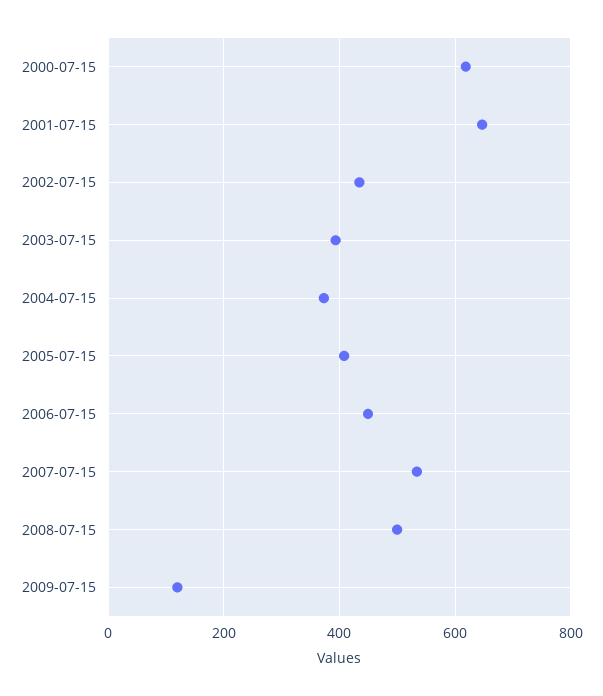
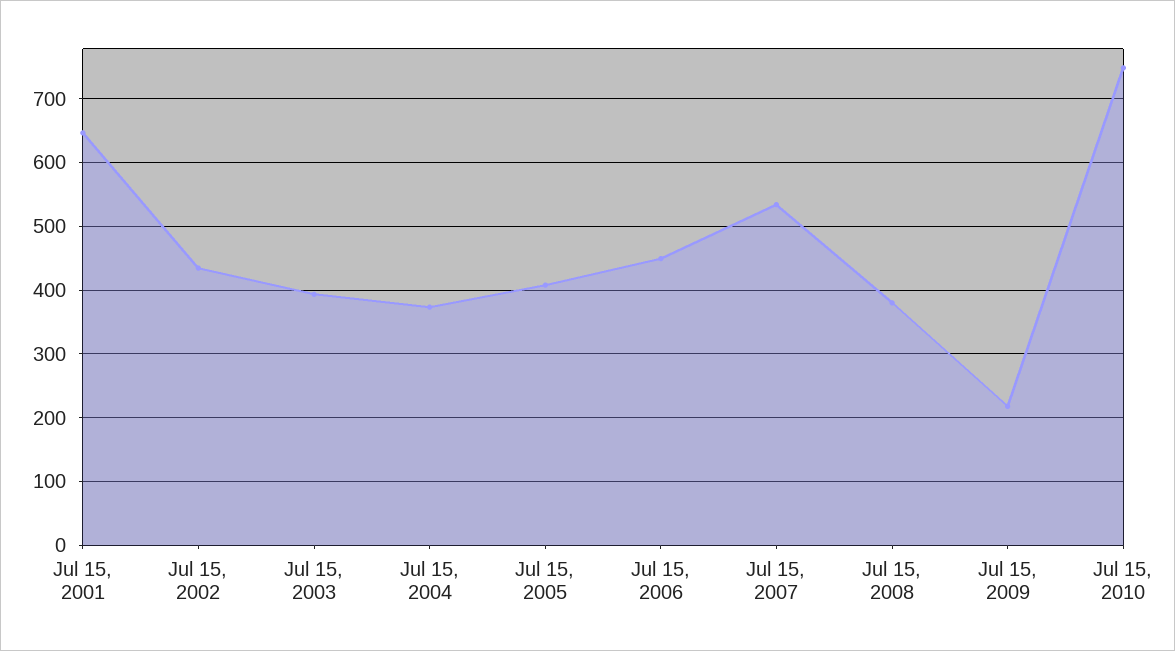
2000-07-15: 620 -> none
2008-07-15: 500 -> 380
2009-07-15: 120 -> 220
Jul 15, 2010: none -> 750

